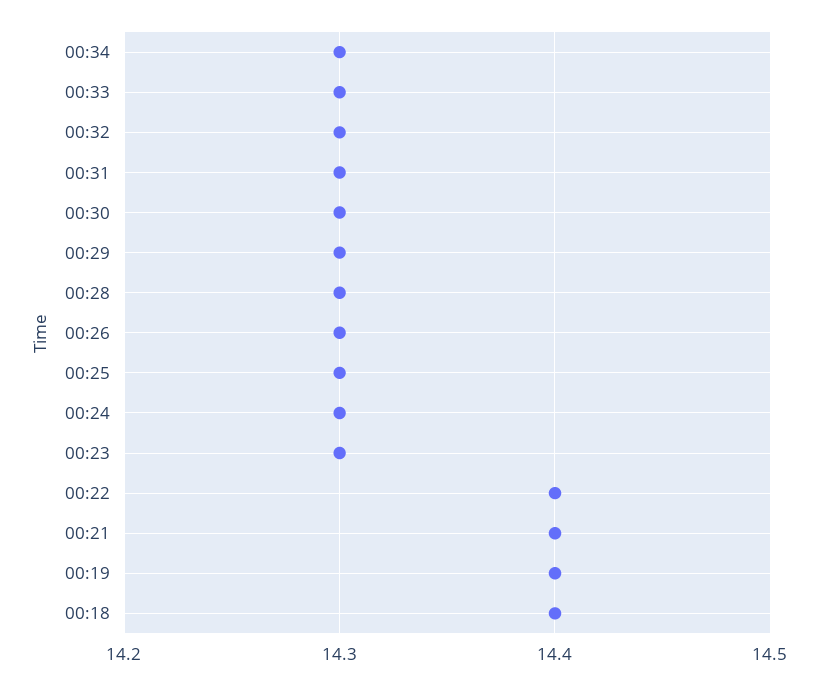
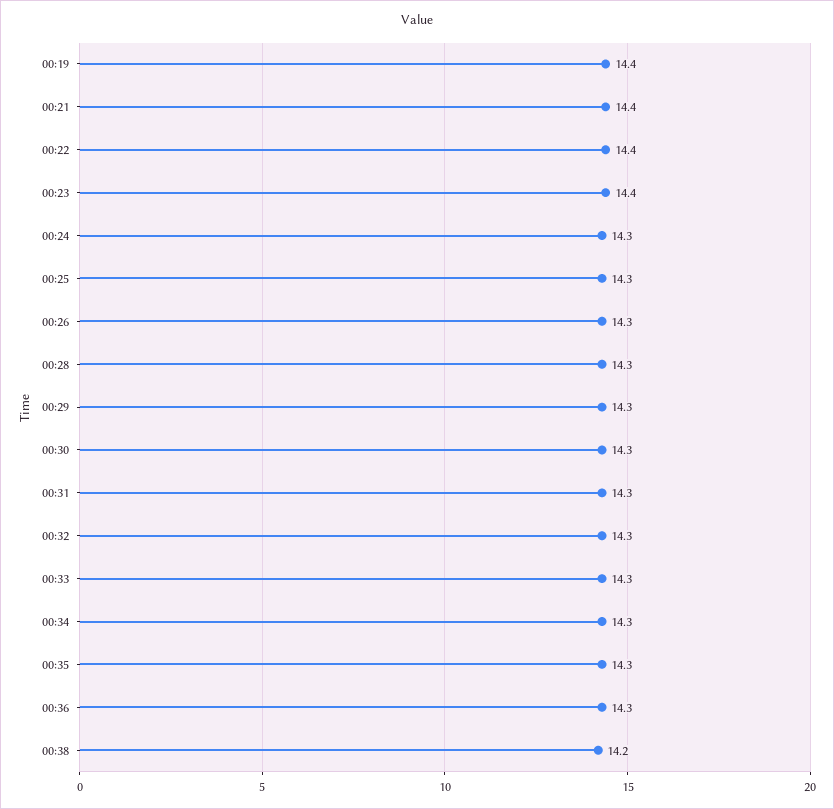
00:23: 14.3 -> 14.4
00:18: 14.4 -> none
00:35: none -> 14.3
00:36: none -> 14.3
00:38: none -> 14.2

